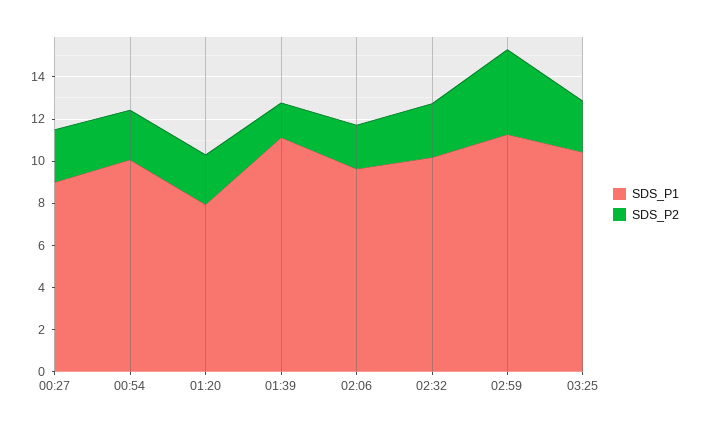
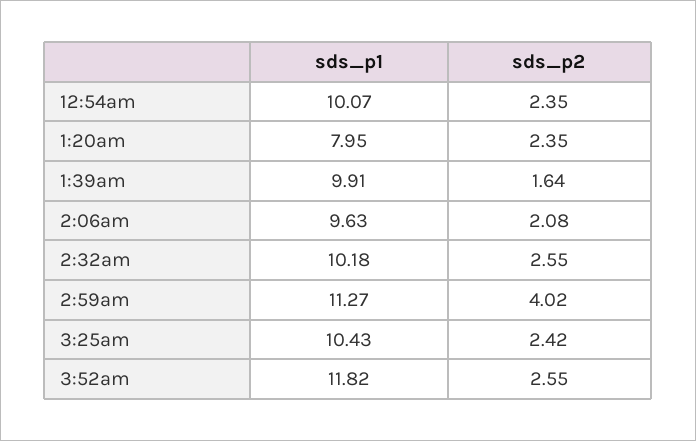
SDS_P1, 00:27: 9 -> none
SDS_P2, 00:27: 2.5 -> none
SDS_P1, 01:39: 11 -> 9.91
SDS_P1, 3:52am: none -> 11.82
SDS_P2, 3:52am: none -> 2.55

